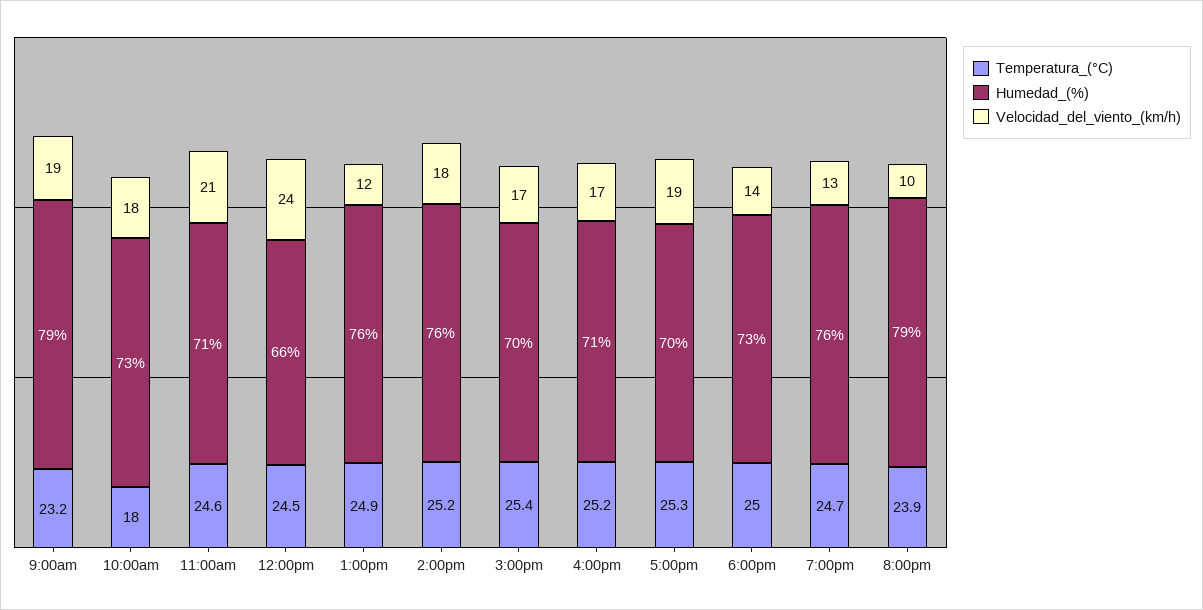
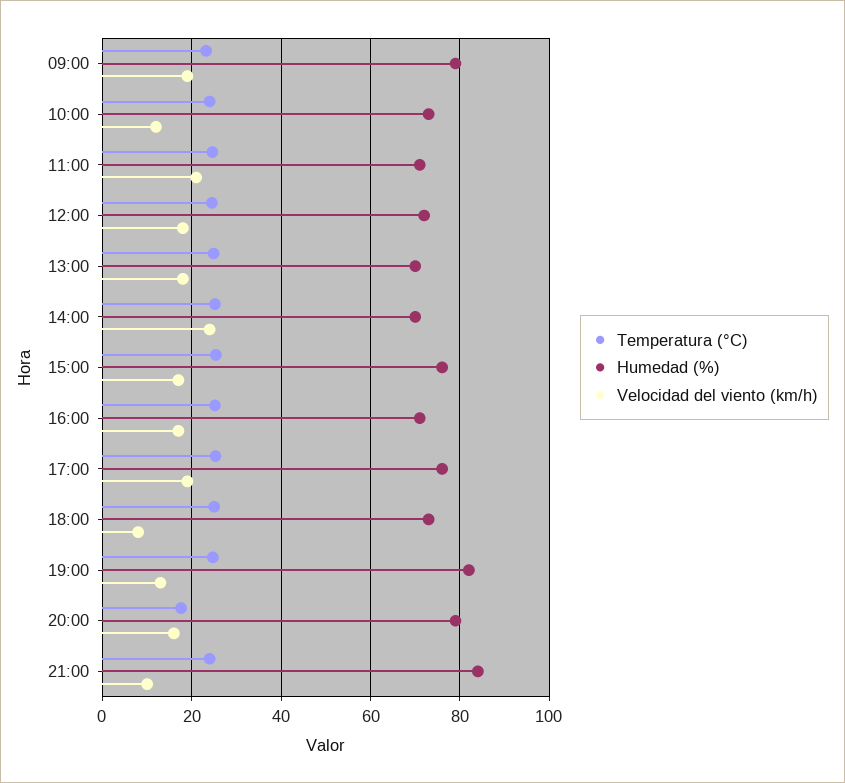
Temperatura_(°C), 10:00am: 18 -> 24
Velocidad_del_viento_(km/h), 10:00am: 18 -> 12
Humedad_(%), 12:00pm: 66 -> 72
Velocidad_del_viento_(km/h), 12:00pm: 24 -> 18
Humedad_(%), 1:00pm: 76 -> 70
Velocidad_del_viento_(km/h), 1:00pm: 12 -> 18
Humedad_(%), 2:00pm: 76 -> 70
Velocidad_del_viento_(km/h), 2:00pm: 18 -> 24
Humedad_(%), 3:00pm: 70 -> 76
Humedad_(%), 5:00pm: 70 -> 76
Velocidad_del_viento_(km/h), 6:00pm: 14 -> 8
Humedad_(%), 7:00pm: 76 -> 82
Temperatura_(°C), 8:00pm: 23.9 -> 18
Velocidad_del_viento_(km/h), 8:00pm: 10 -> 16
Temperatura_(°C), 21:00: none -> 24
Humedad_(%), 21:00: none -> 84
Velocidad_del_viento_(km/h), 21:00: none -> 10

